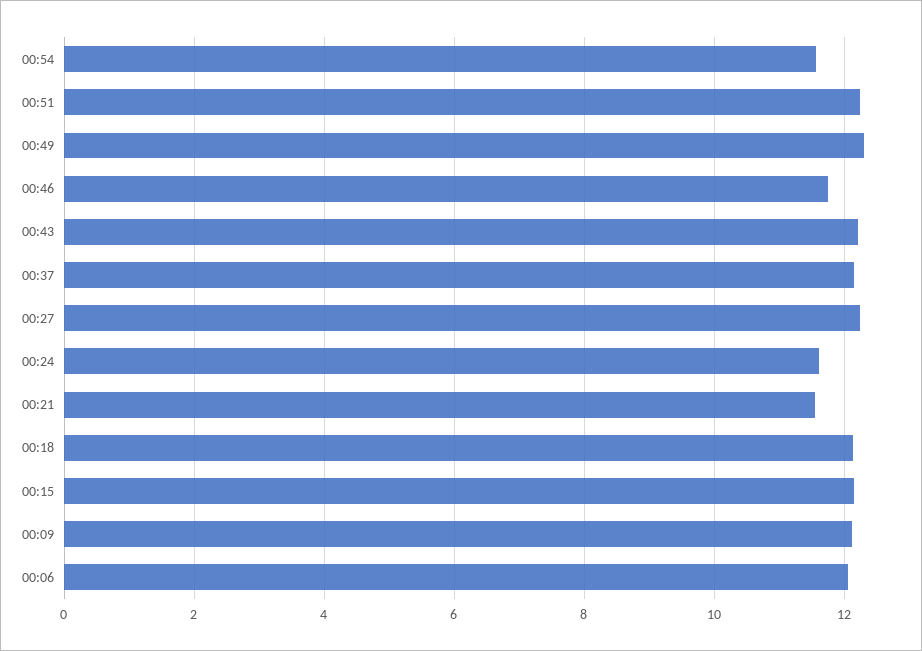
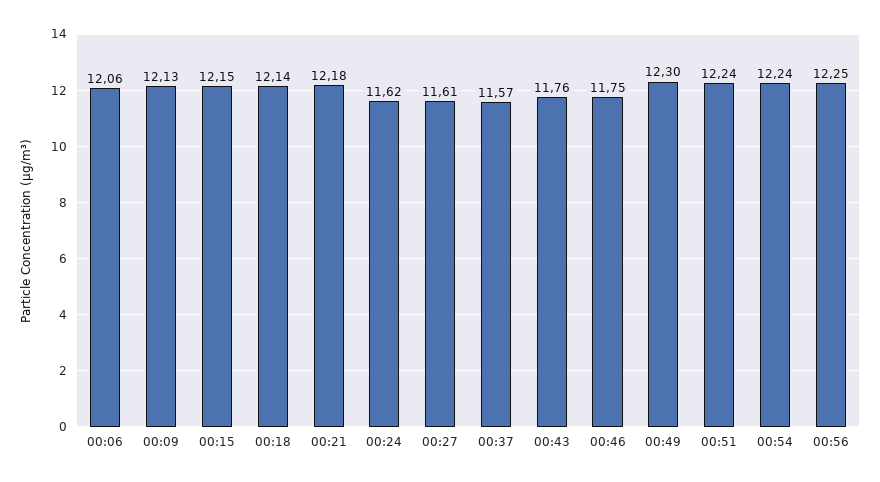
00:54: 11.6 -> 12.24
00:43: 12.2 -> 11.76
00:37: 12.2 -> 11.57
00:27: 12.2 -> 11.61
00:21: 11.6 -> 12.18
00:56: none -> 12.25

